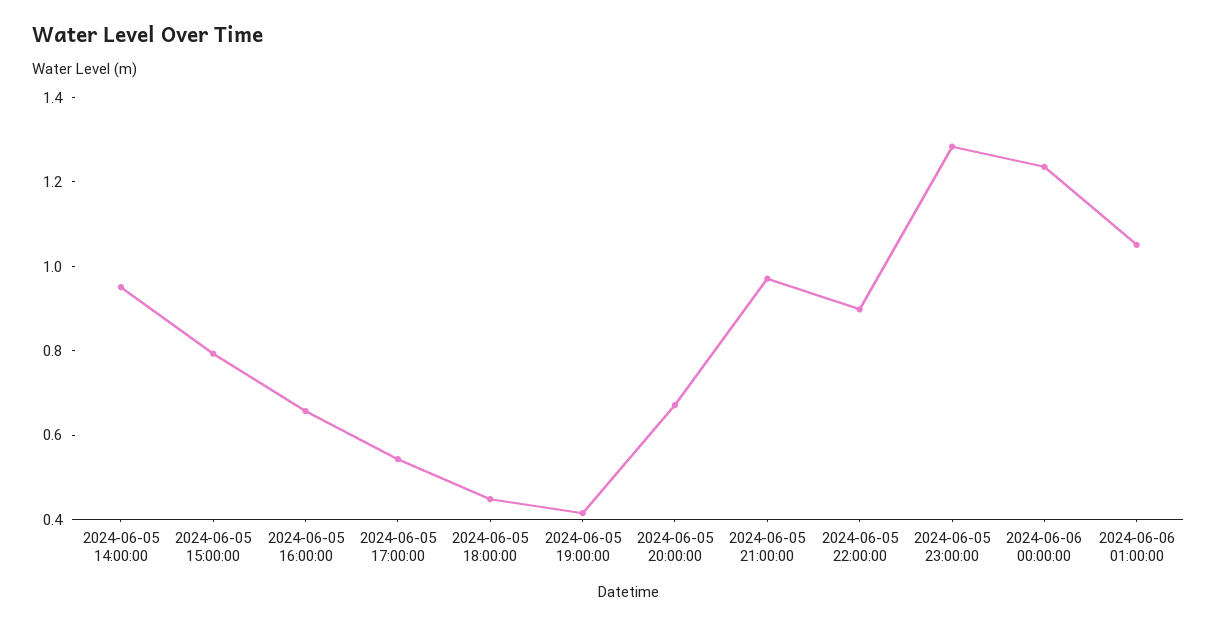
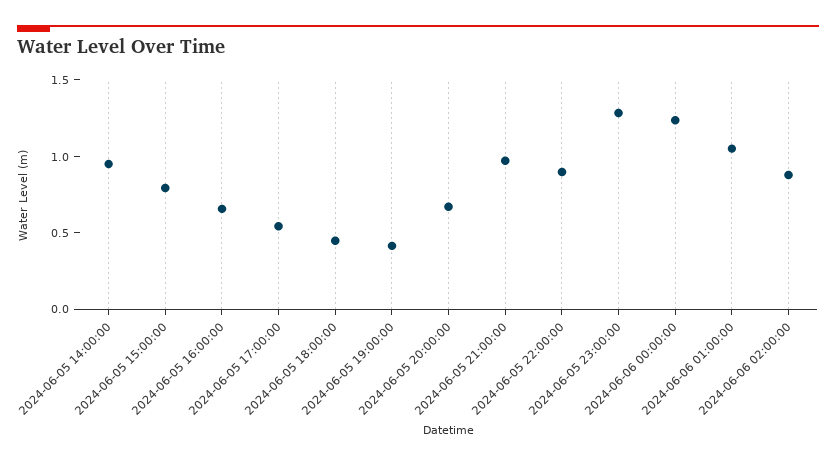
2024-06-06 02:00:00: none -> 0.9

